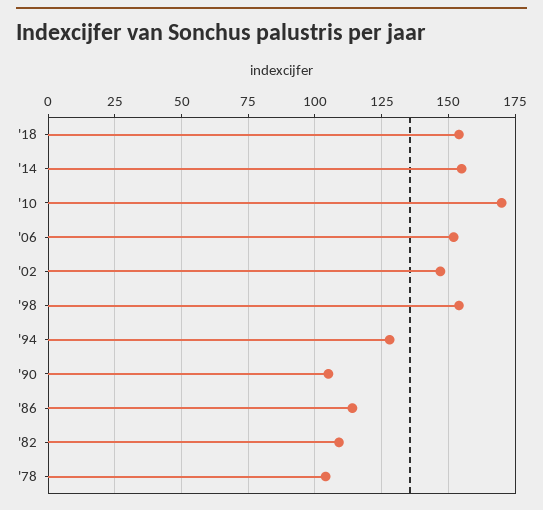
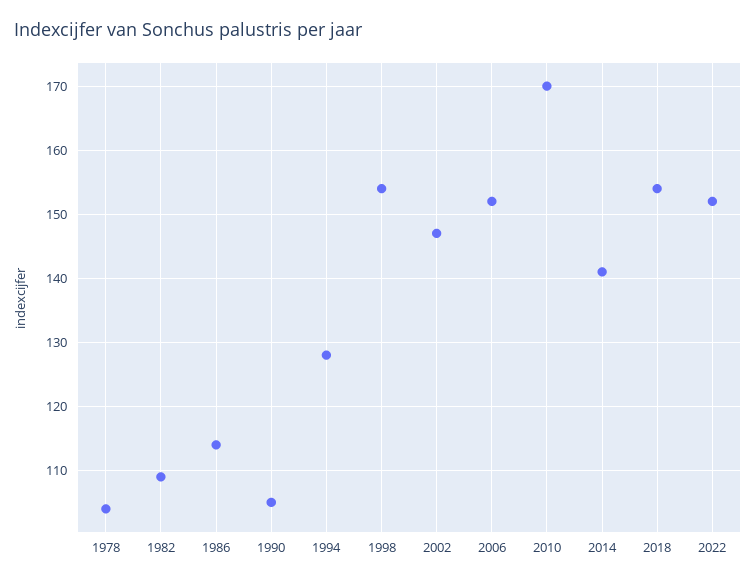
'14: 155 -> 141
2022: none -> 152

